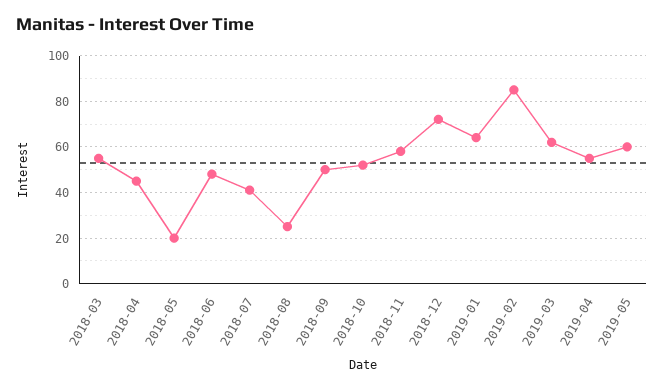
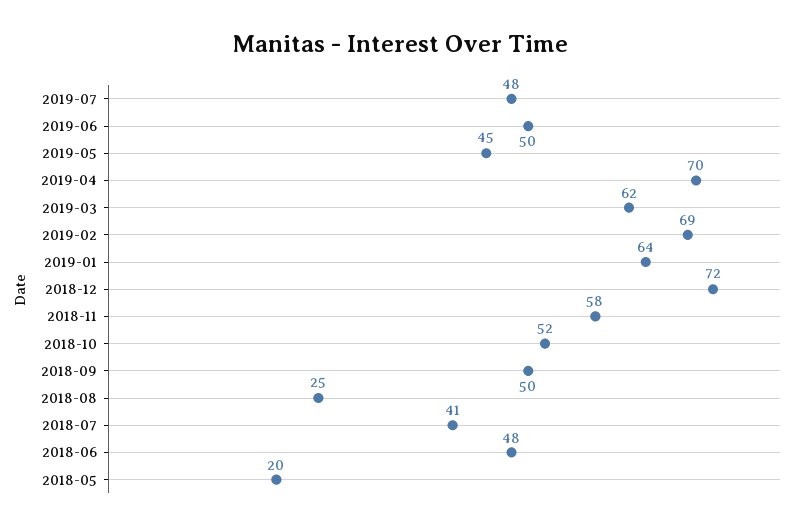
2018-03: 55 -> none
2018-04: 45 -> none
2019-02: 85 -> 69
2019-04: 55 -> 70
2019-05: 60 -> 45
2019-07: none -> 48
2019-06: none -> 50

